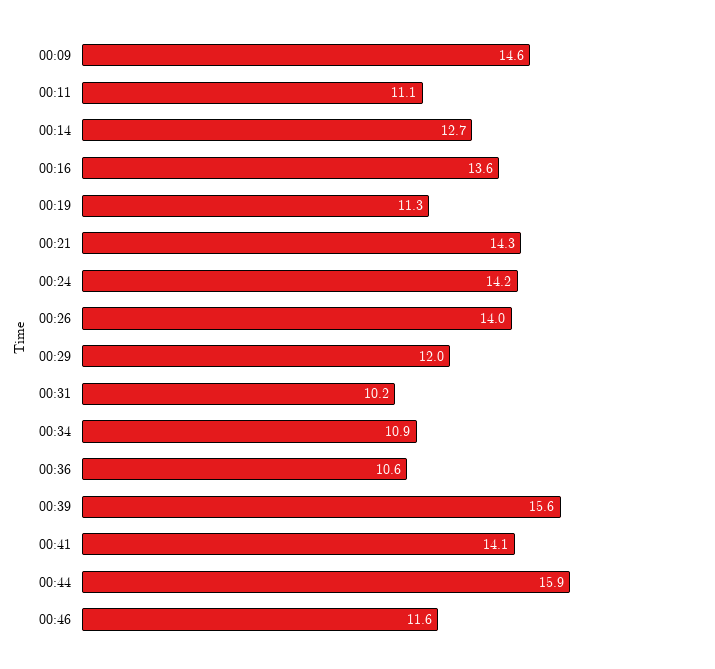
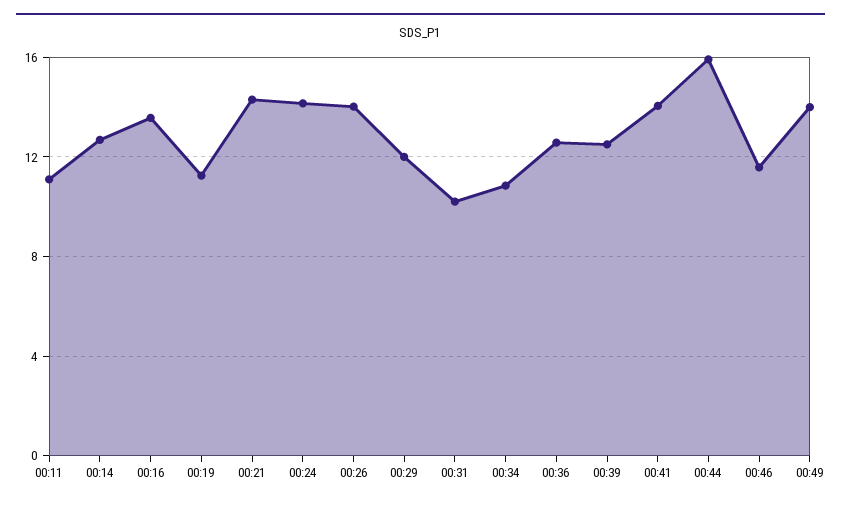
00:09: 14.6 -> none
00:36: 10.6 -> 12.5
00:39: 15.6 -> 12.5
00:49: none -> 14

